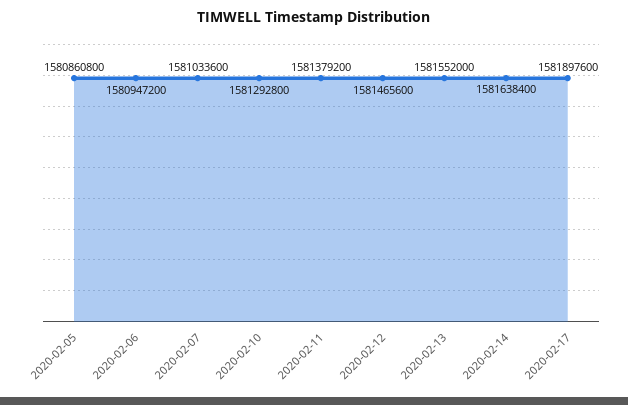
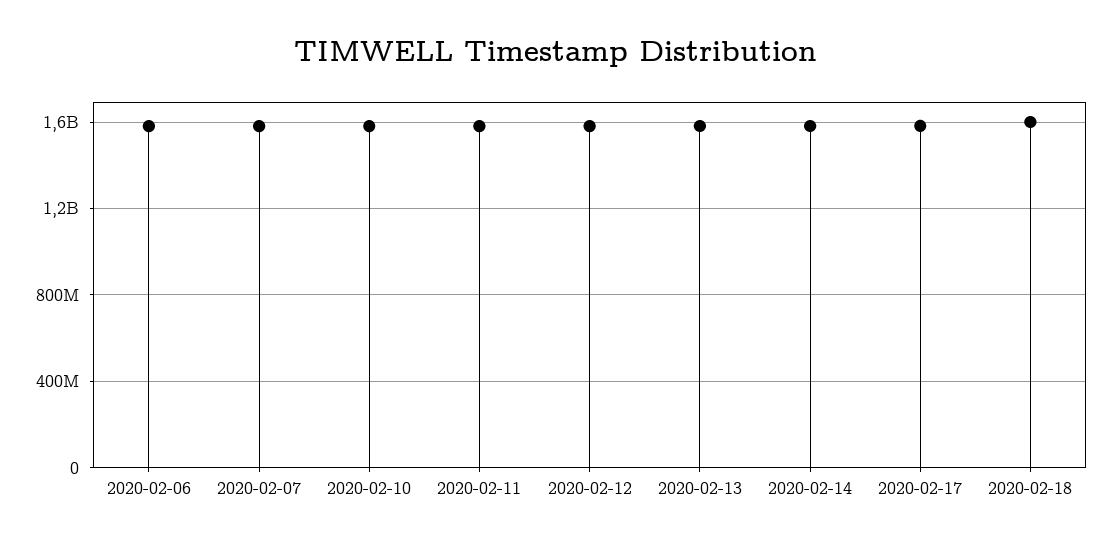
2020-02-05: 1580860800 -> none
2020-02-18: none -> 1600000000

